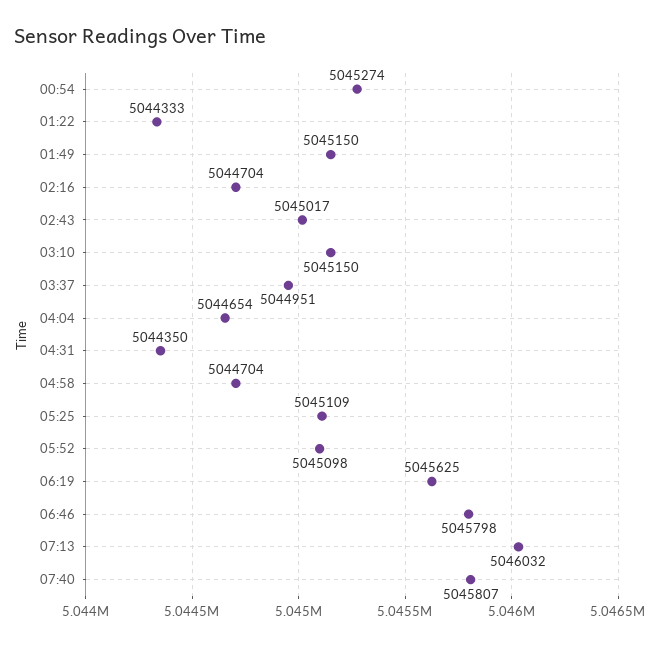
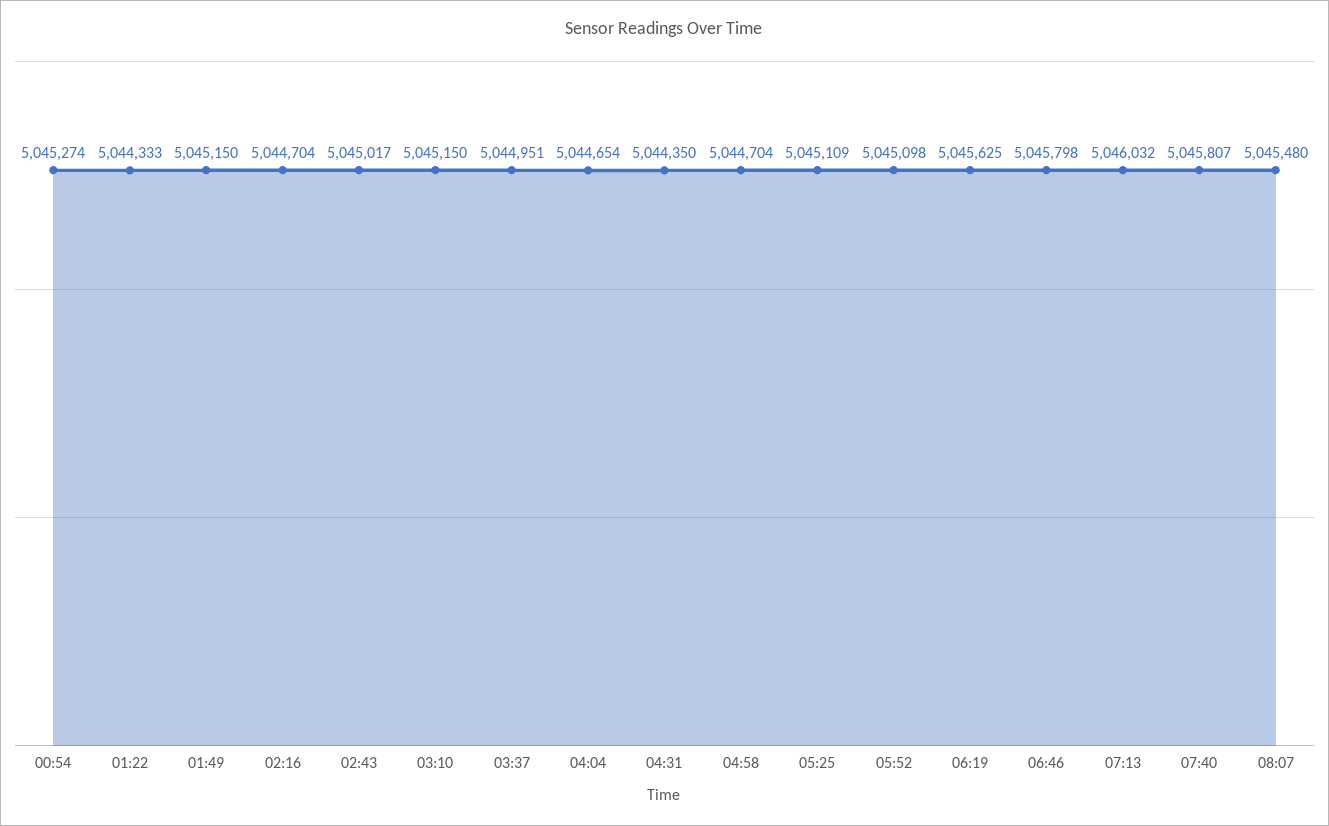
08:07: none -> 5045480

